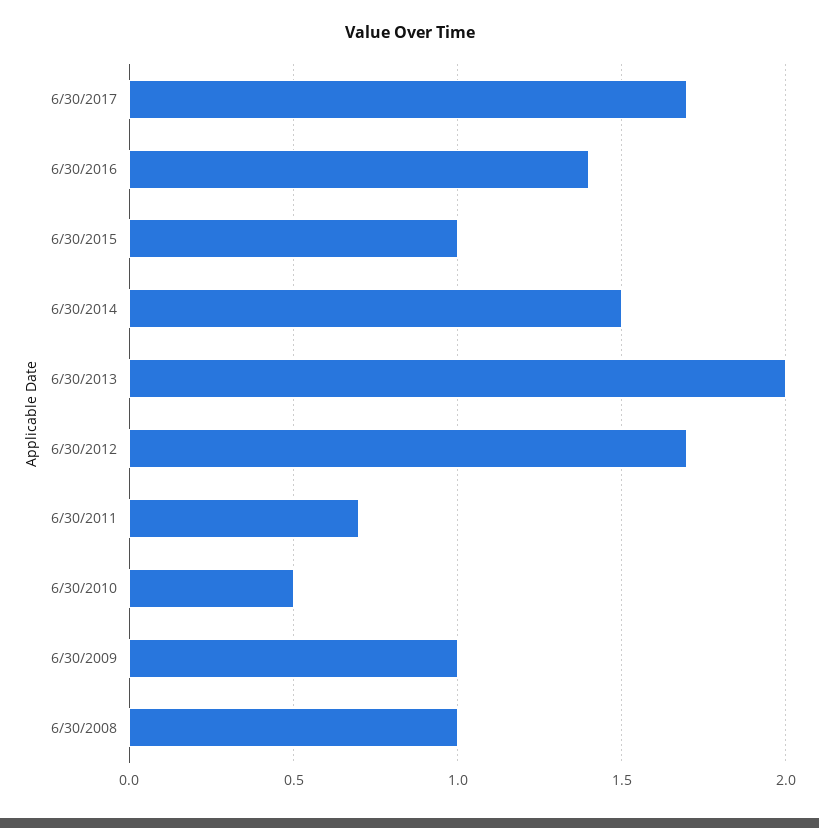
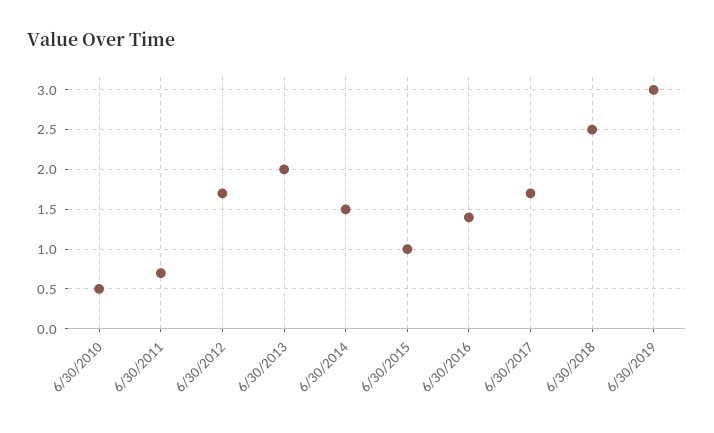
6/30/2009: 1 -> none
6/30/2008: 1 -> none
6/30/2018: none -> 2.5
6/30/2019: none -> 3

